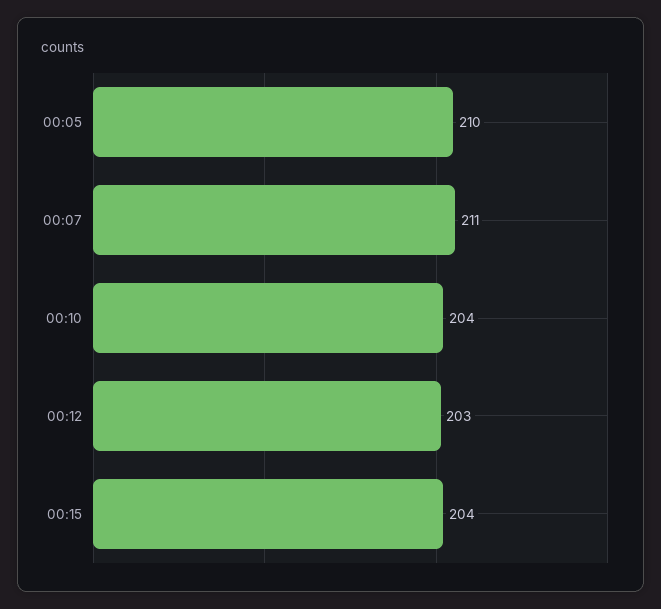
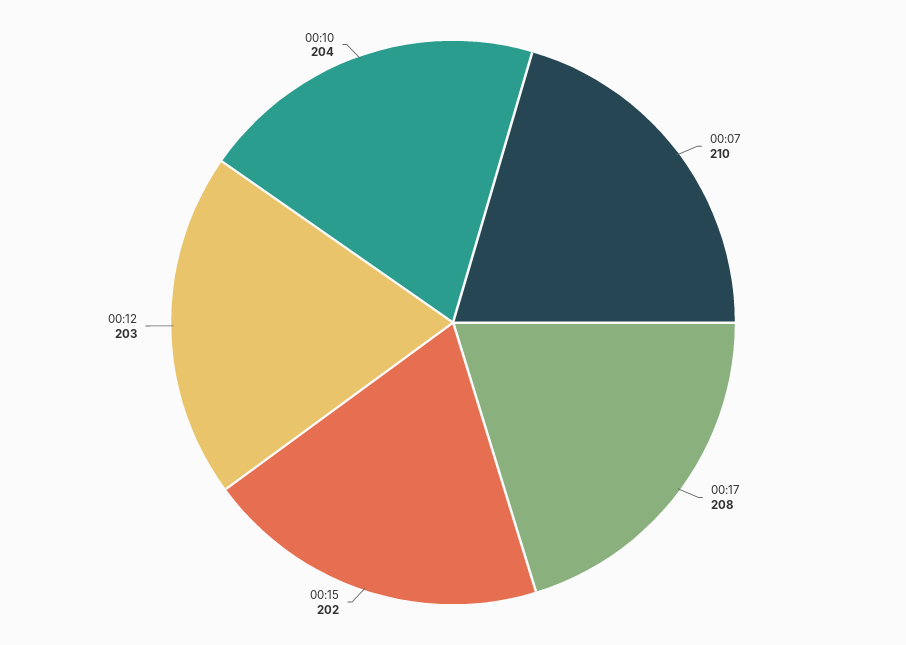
00:05: 210 -> none
00:07: 211 -> 210
00:15: 204 -> 202
00:17: none -> 208

